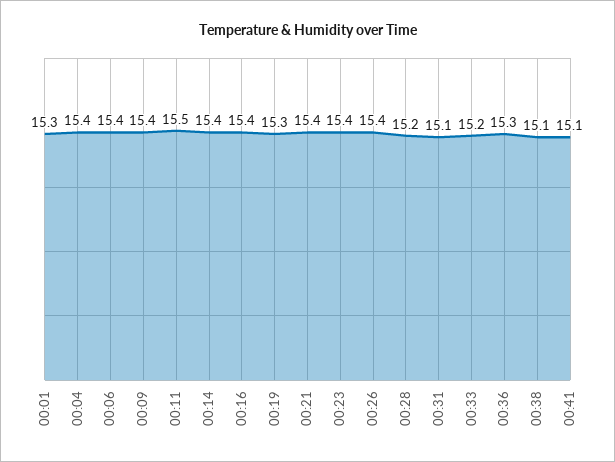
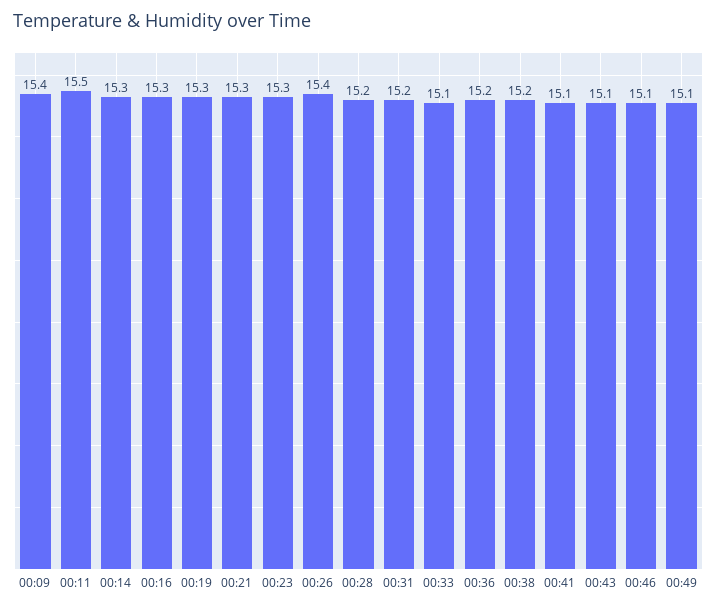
00:01: 15.3 -> none
00:04: 15.4 -> none
00:06: 15.4 -> none
00:14: 15.4 -> 15.3
00:16: 15.4 -> 15.3
00:21: 15.4 -> 15.3
00:23: 15.4 -> 15.3
00:31: 15.1 -> 15.2
00:33: 15.2 -> 15.1
00:36: 15.3 -> 15.2
00:38: 15.1 -> 15.2
00:43: none -> 15.1
00:46: none -> 15.1
00:49: none -> 15.1

